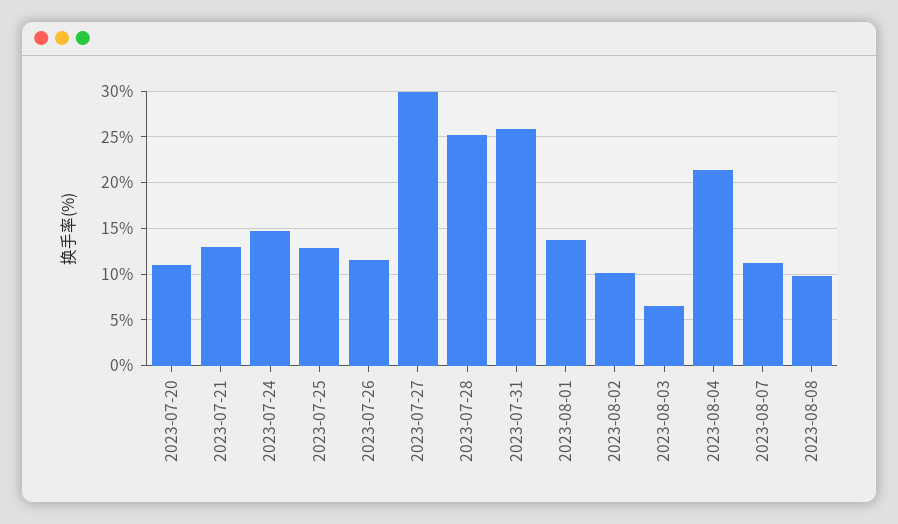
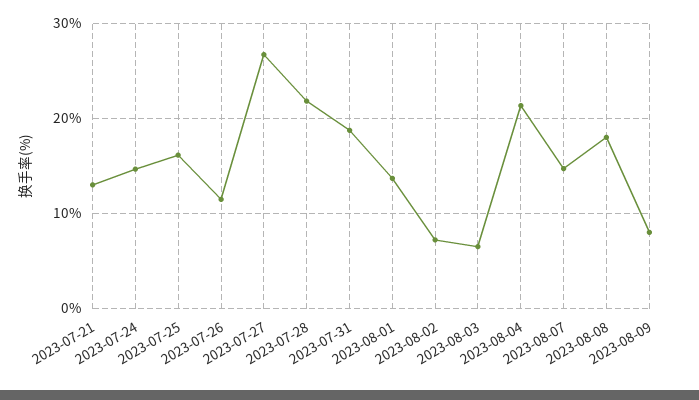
2023-07-20: 11 -> none
2023-07-25: 13 -> 16
2023-07-27: 30 -> 27
2023-07-28: 25 -> 22
2023-07-31: 26 -> 19
2023-08-02: 10 -> 7
2023-08-07: 11 -> 15
2023-08-08: 10 -> 18
2023-08-09: none -> 8

